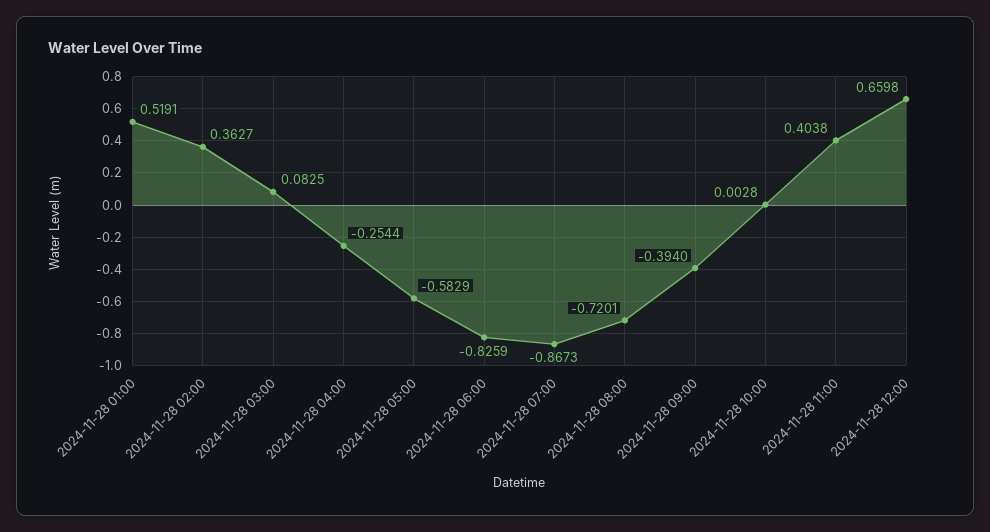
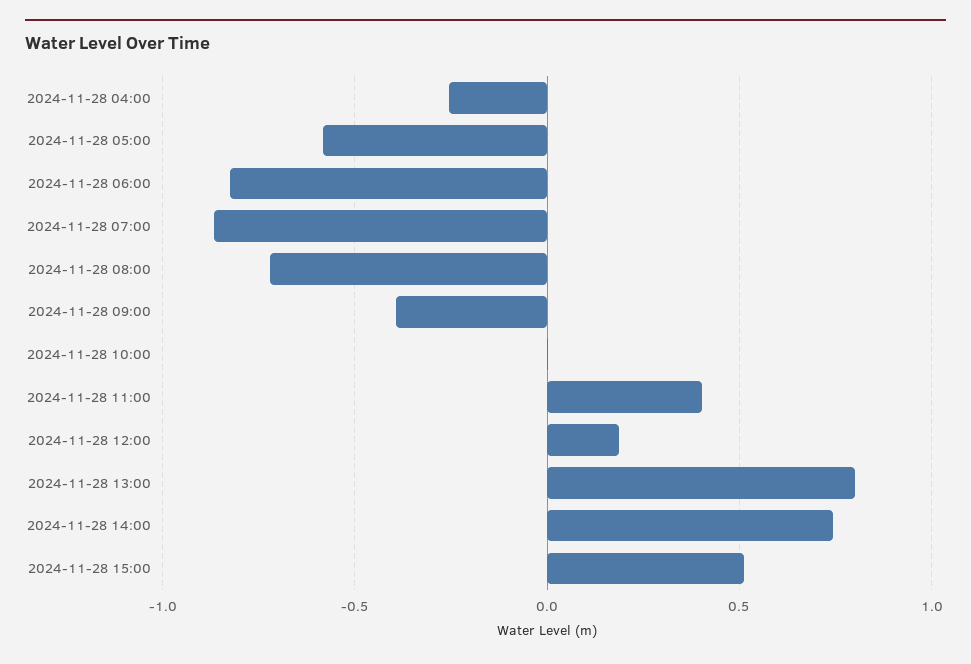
2024-11-28 01:00: 0.5191 -> none
2024-11-28 02:00: 0.3627 -> none
2024-11-28 03:00: 0.0825 -> none
2024-11-28 12:00: 0.6598 -> 0.2
2024-11-28 13:00: none -> 0.8
2024-11-28 14:00: none -> 0.75
2024-11-28 15:00: none -> 0.5

